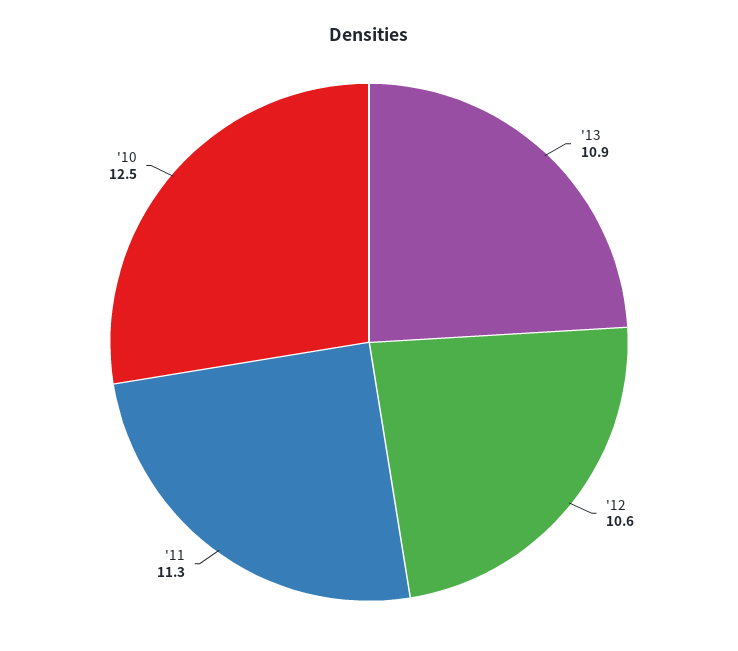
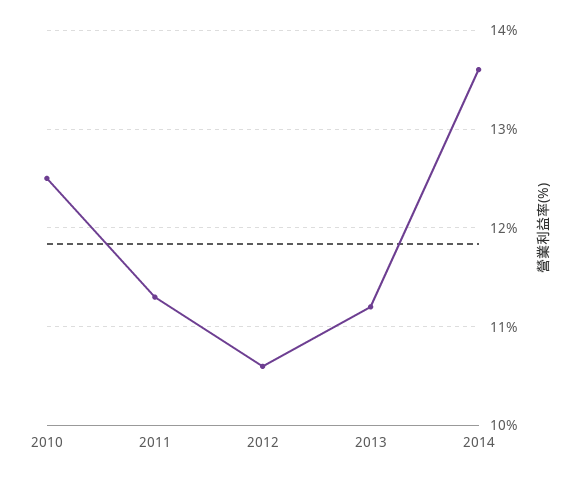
'13: 10.9 -> 11.2
2014: none -> 13.6

